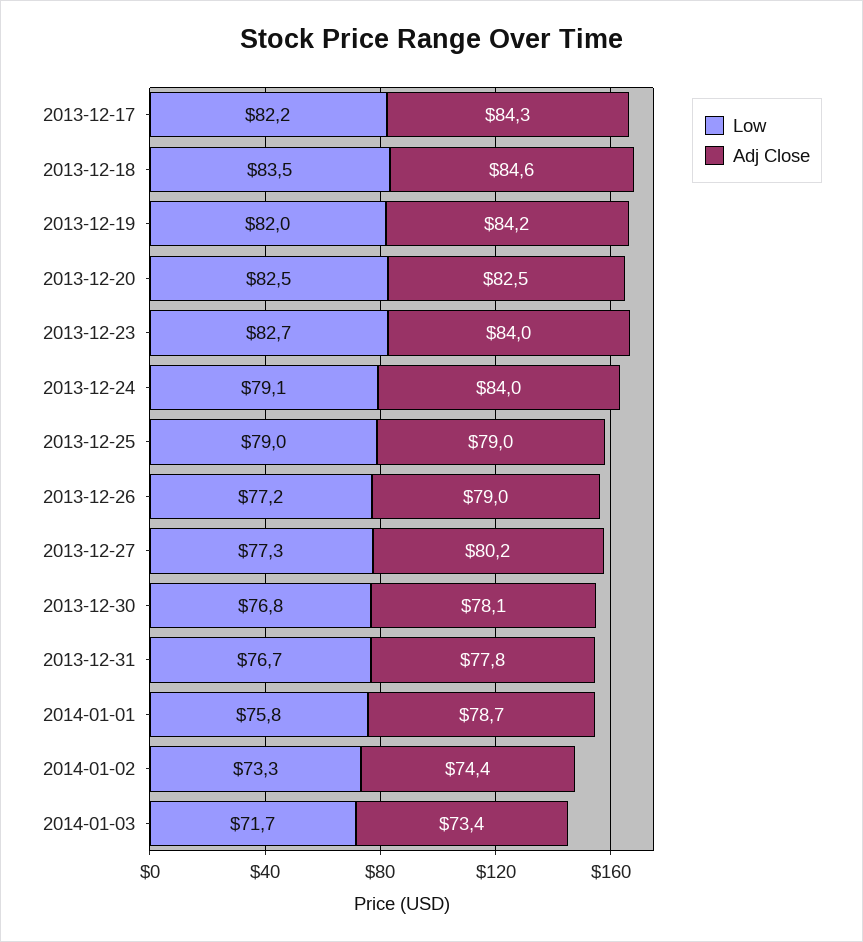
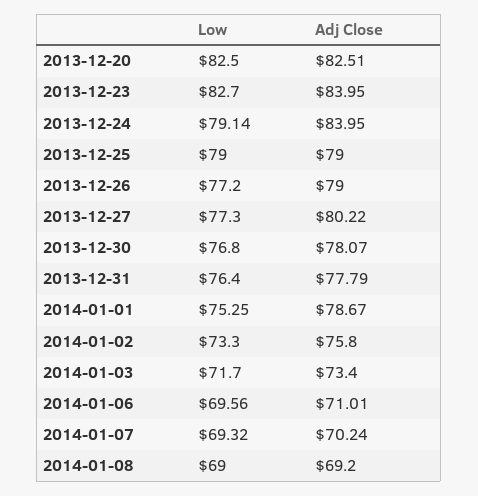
Low, 2013-12-17: 82.2 -> none
Adj Close, 2013-12-17: 84.3 -> none
Low, 2013-12-18: 83.5 -> none
Adj Close, 2013-12-18: 84.6 -> none
Low, 2013-12-19: 82 -> none
Adj Close, 2013-12-19: 84.2 -> none
Low, 2013-12-31: 76.7 -> 76.4
Low, 2014-01-01: 75.8 -> 75.25
Adj Close, 2014-01-02: 74.4 -> 75.8
Low, 2014-01-06: none -> 69.56
Adj Close, 2014-01-06: none -> 71.01
Low, 2014-01-07: none -> 69.32
Adj Close, 2014-01-07: none -> 70.24
Low, 2014-01-08: none -> 69
Adj Close, 2014-01-08: none -> 69.2

